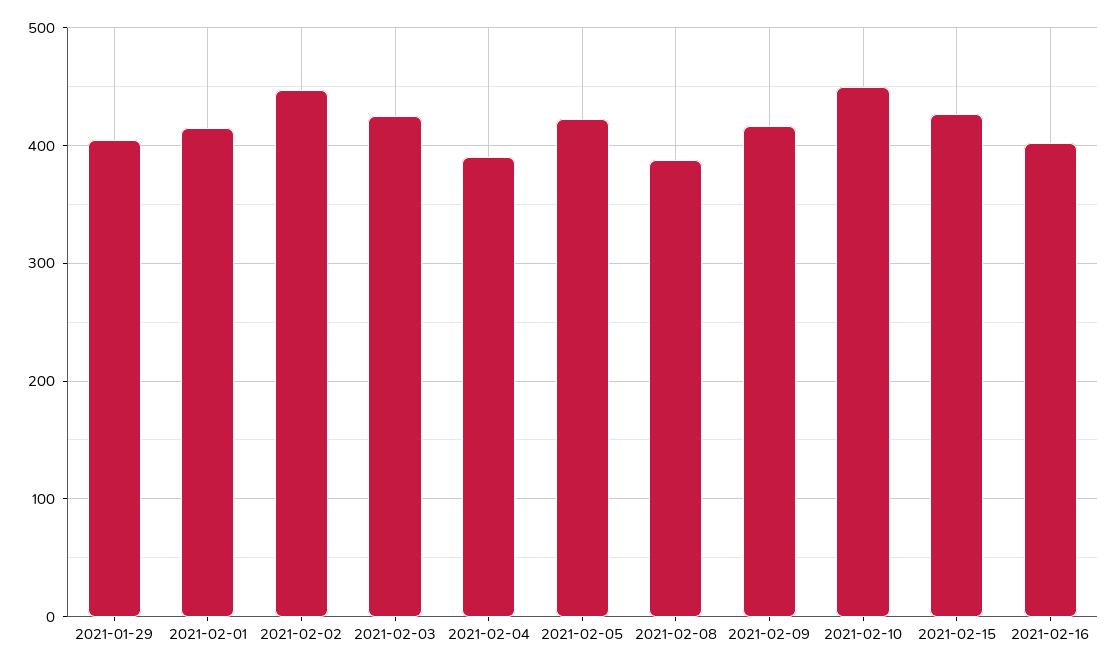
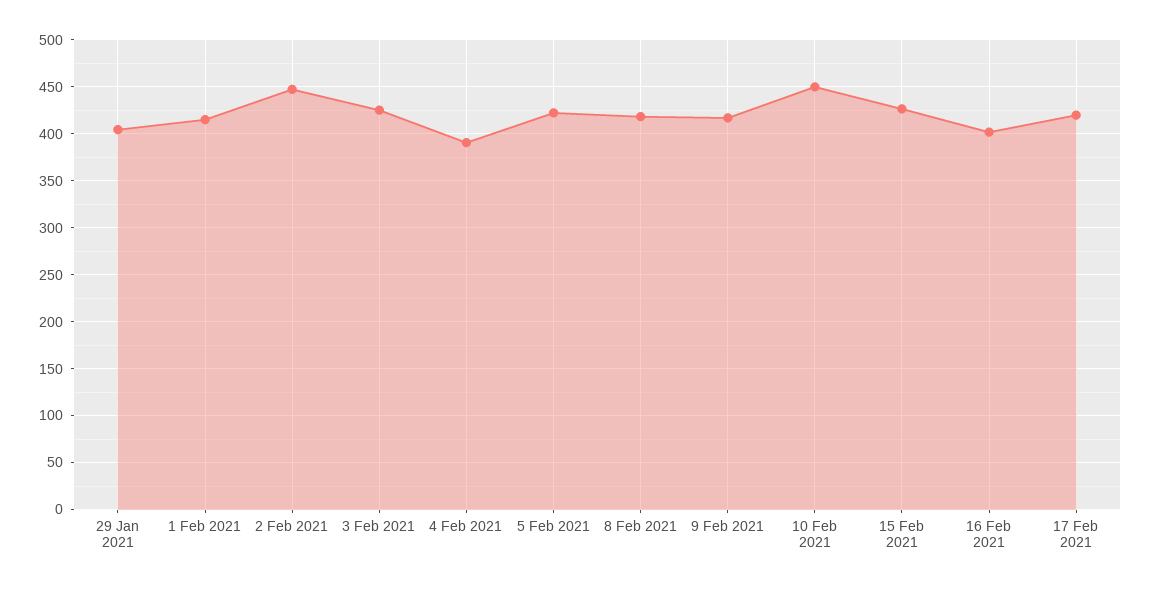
2021-02-08: 390 -> 420
17 Feb 2021: none -> 420

